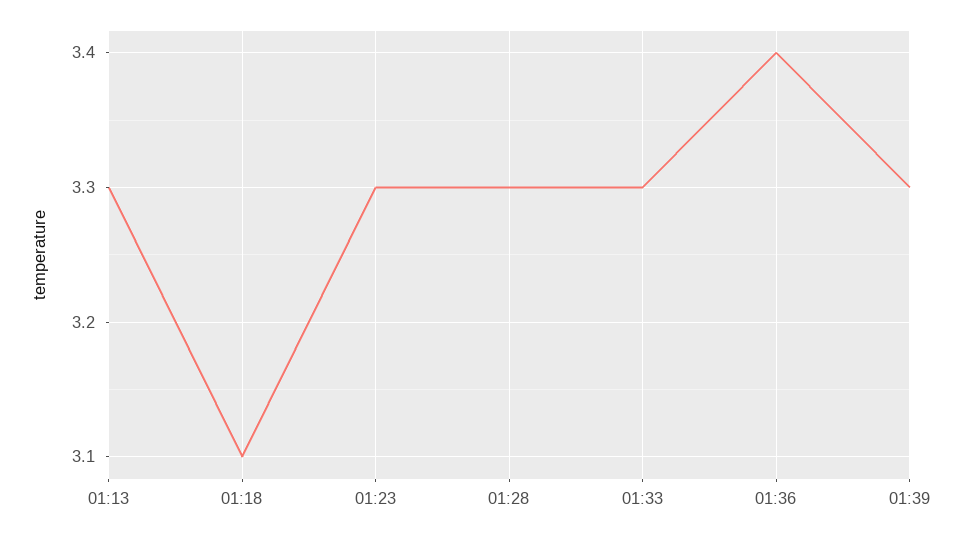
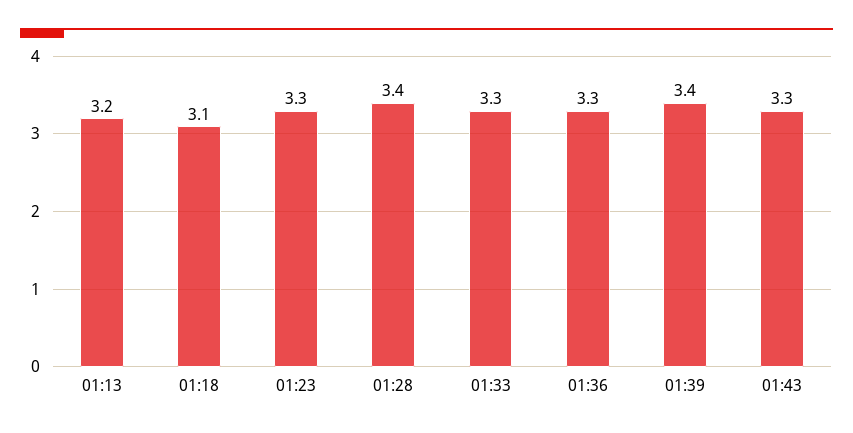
01:13: 3.3 -> 3.2
01:28: 3.3 -> 3.4
01:36: 3.4 -> 3.3
01:39: 3.3 -> 3.4
01:43: none -> 3.3

